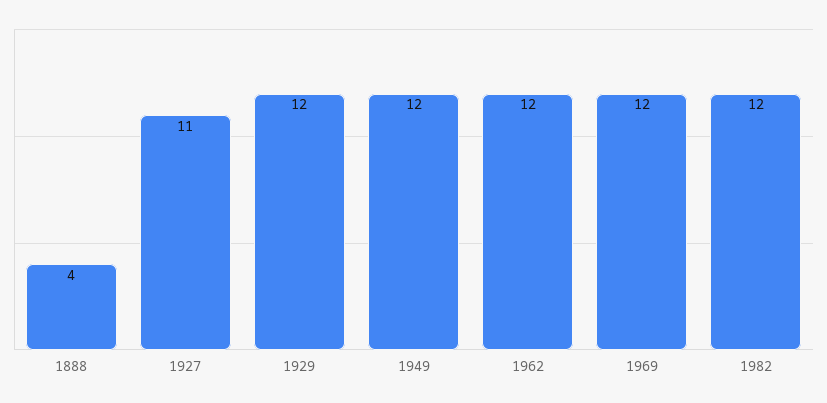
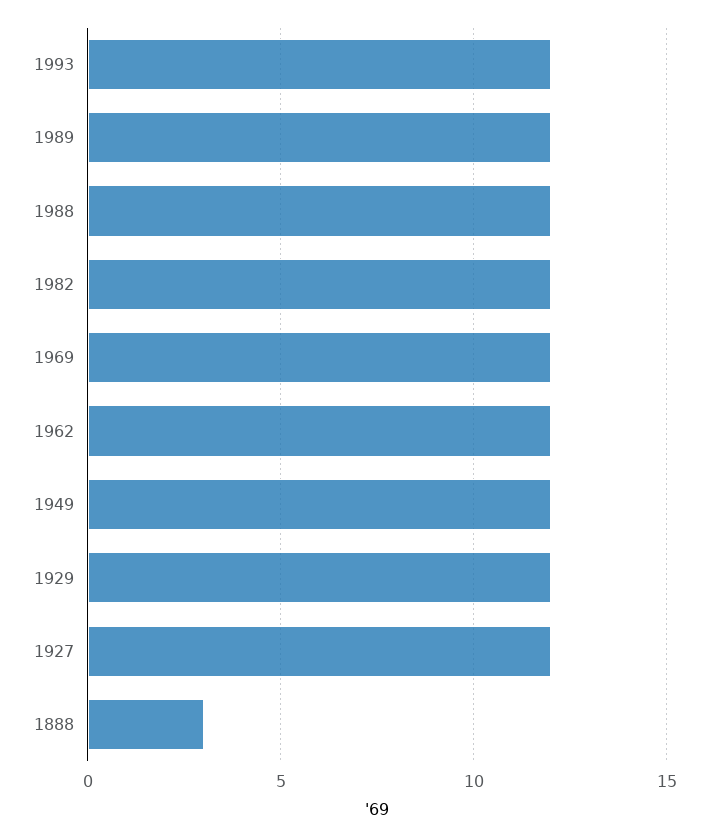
1888: 4 -> 3
1927: 11 -> 12
1993: none -> 12
1989: none -> 12
1988: none -> 12

